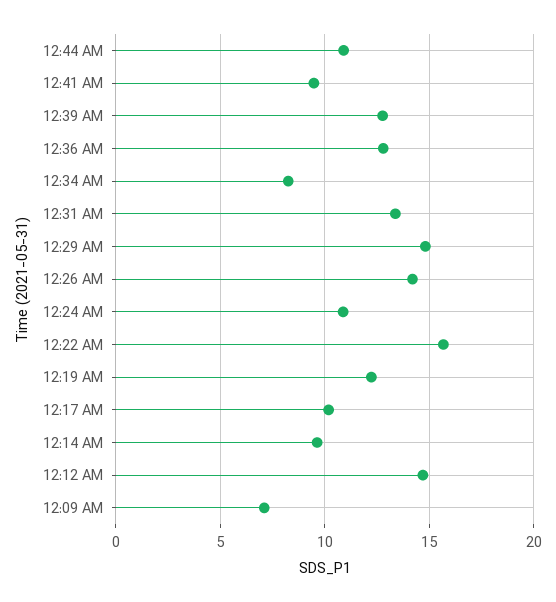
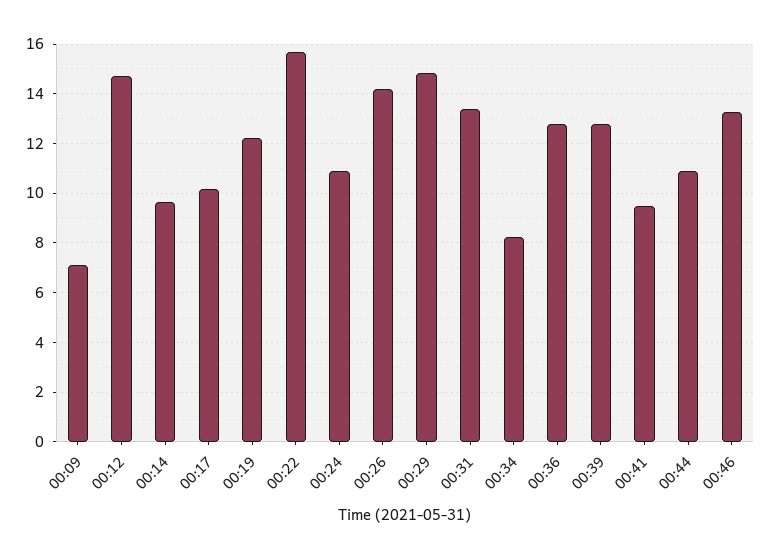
00:46: none -> 13.25

